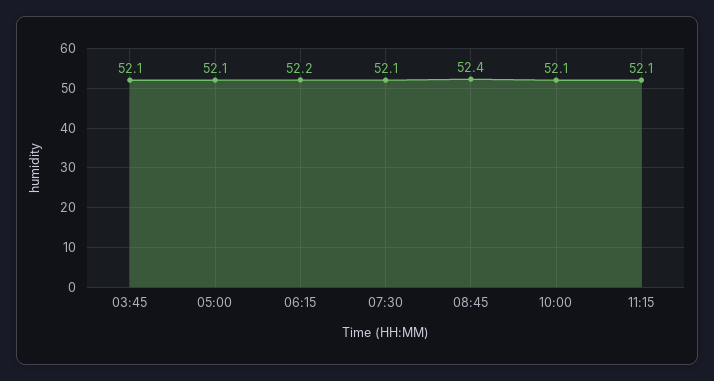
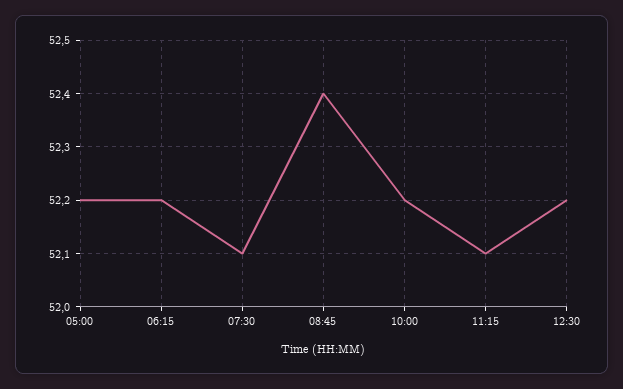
03:45: 52.1 -> none
05:00: 52.1 -> 52.2
10:00: 52.1 -> 52.2
12:30: none -> 52.2

